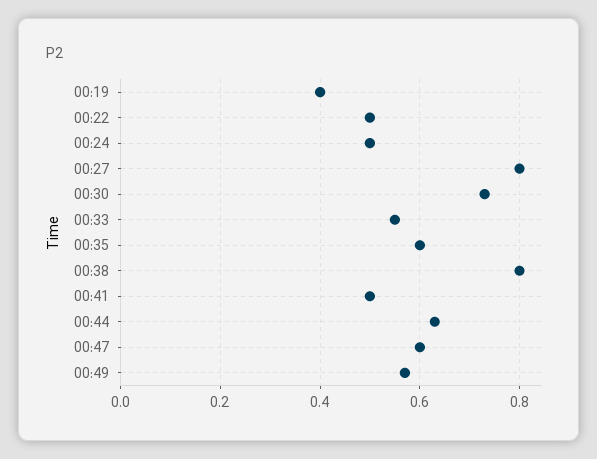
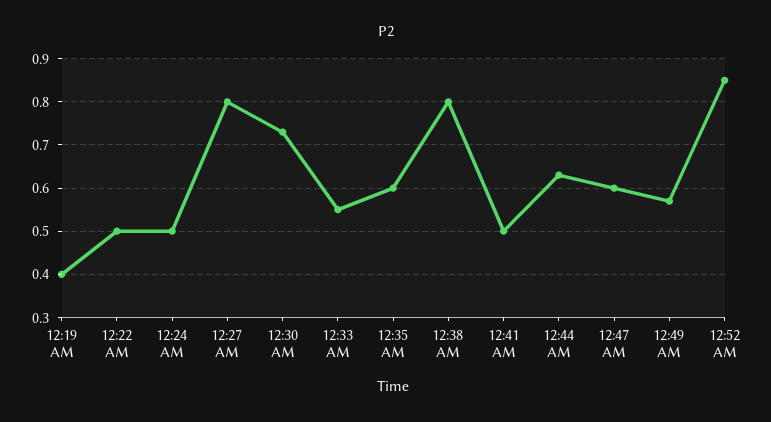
12:52 AM: none -> 0.85

